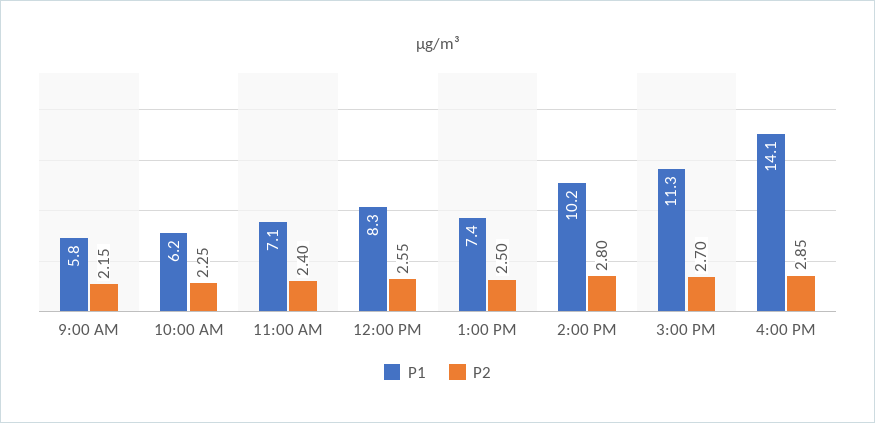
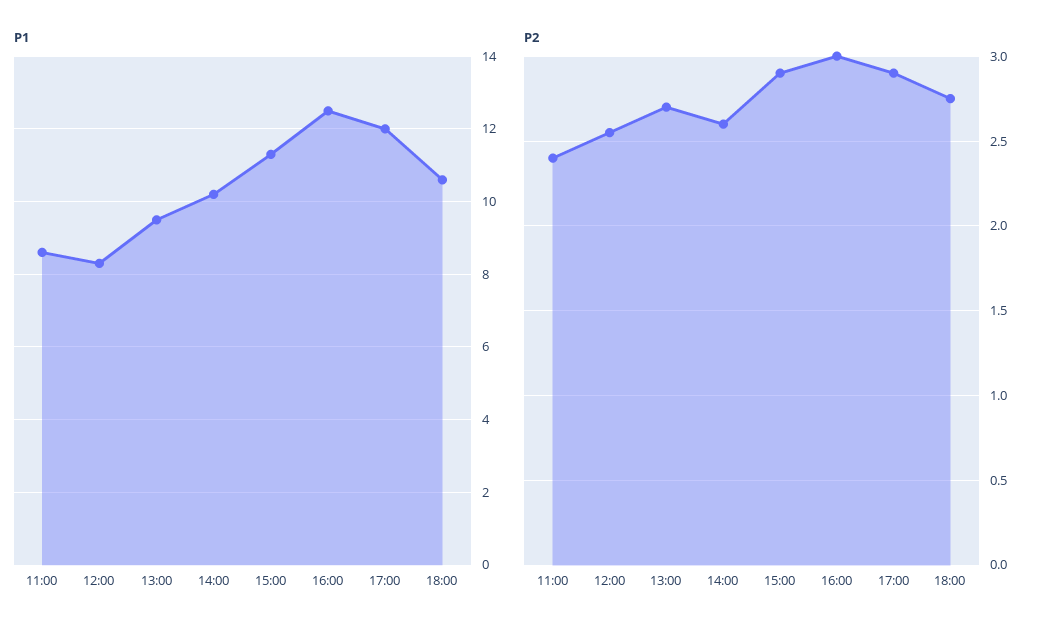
P1, 9:00 AM: 5.8 -> none
P2, 9:00 AM: 2.15 -> none
P1, 10:00 AM: 6.2 -> none
P2, 10:00 AM: 2.25 -> none
P1, 11:00 AM: 7.1 -> 8.5
P1, 1:00 PM: 7.4 -> 9.5
P2, 1:00 PM: 2.5 -> 2.7
P2, 2:00 PM: 2.8 -> 2.6
P2, 3:00 PM: 2.7 -> 2.9
P1, 4:00 PM: 14.1 -> 12.5
P2, 4:00 PM: 2.85 -> 3
P1, 17:00: none -> 12
P1, 18:00: none -> 10.5
P2, 17:00: none -> 2.9
P2, 18:00: none -> 2.75

